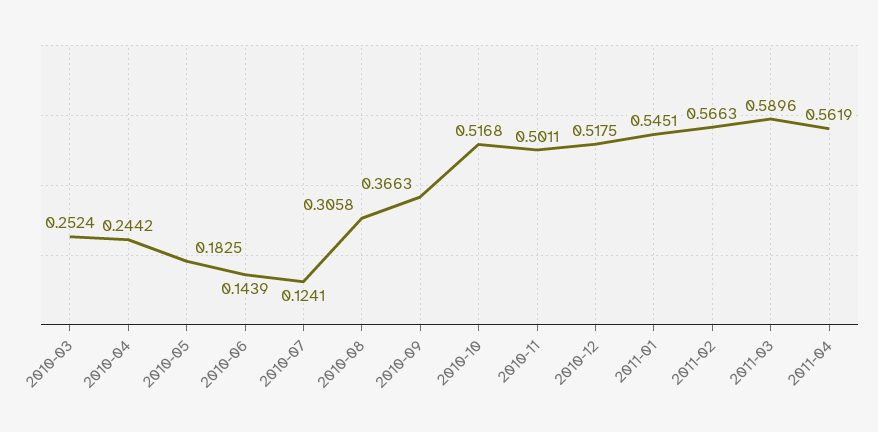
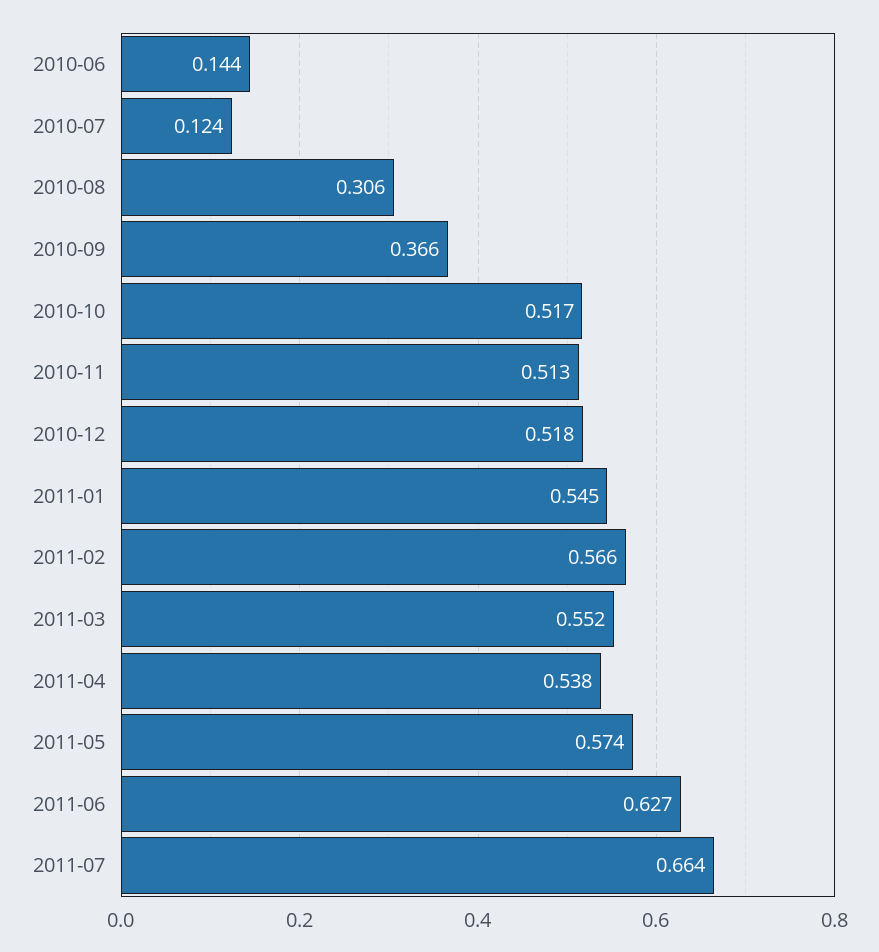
2010-03: 0.2524 -> none
2010-04: 0.2442 -> none
2010-05: 0.1825 -> none
2010-11: 0.5011 -> 0.513
2011-03: 0.5896 -> 0.552
2011-04: 0.5619 -> 0.538
2011-05: none -> 0.574
2011-06: none -> 0.627
2011-07: none -> 0.664

